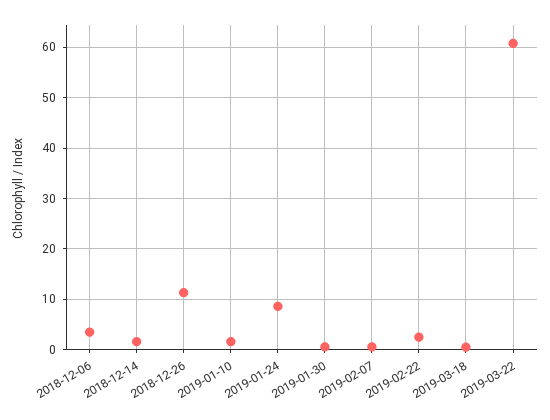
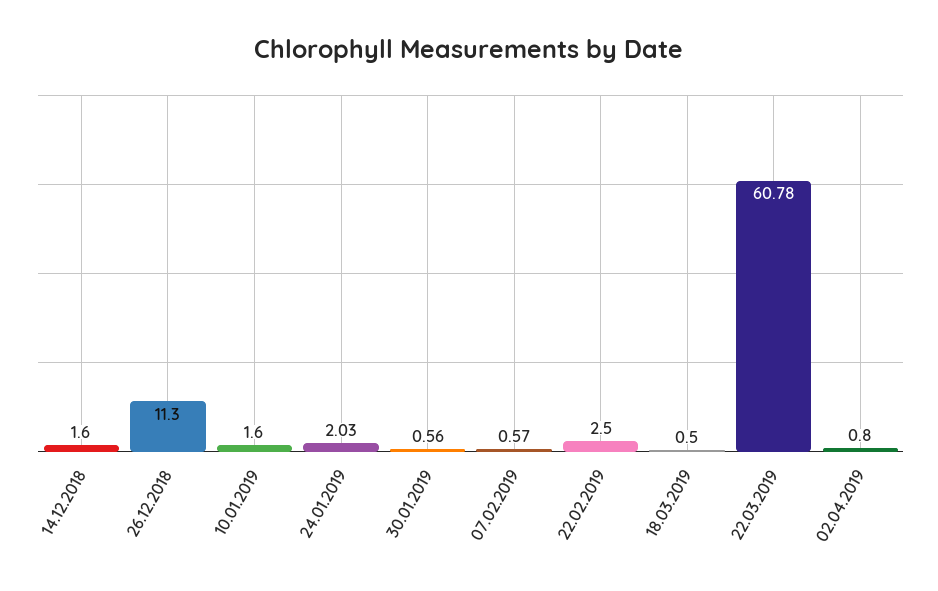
2018-12-06: 4 -> none
2019-01-24: 8 -> 2.03
02.04.2019: none -> 0.8

